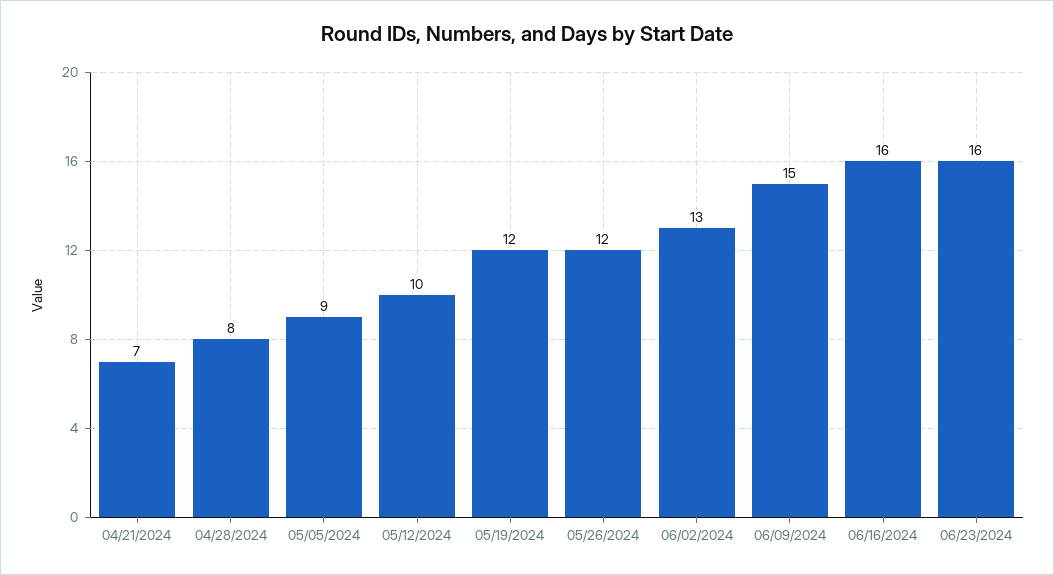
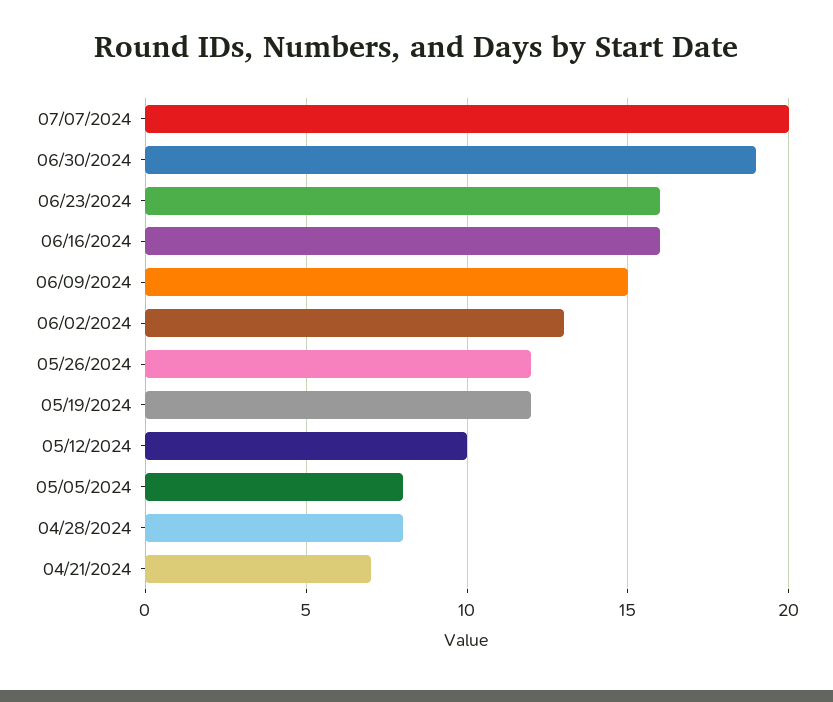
05/05/2024: 9 -> 8
07/07/2024: none -> 20
06/30/2024: none -> 19

